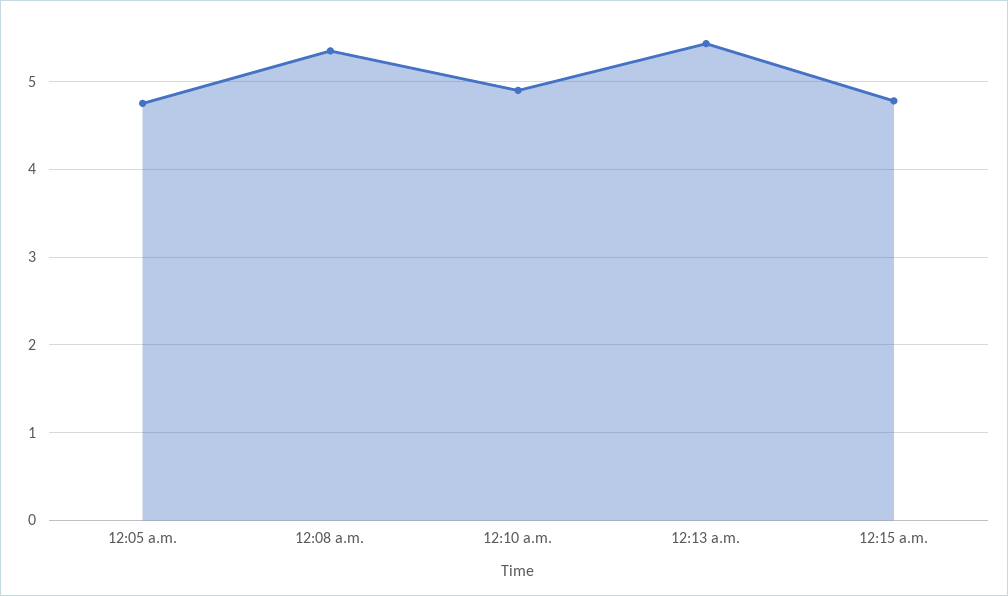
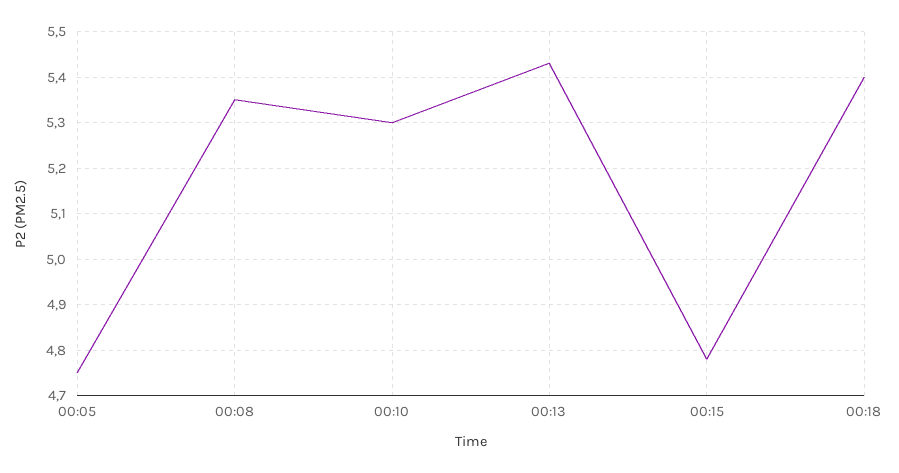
12:10 a.m.: 4.9 -> 5.3
00:18: none -> 5.4

